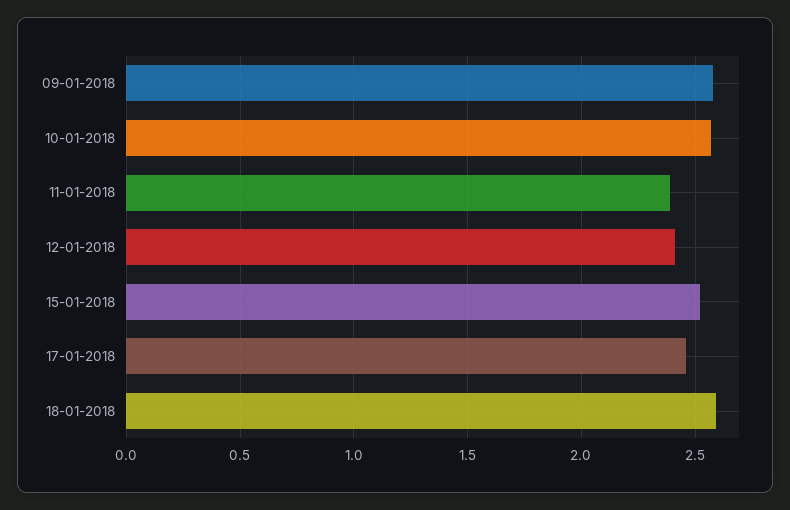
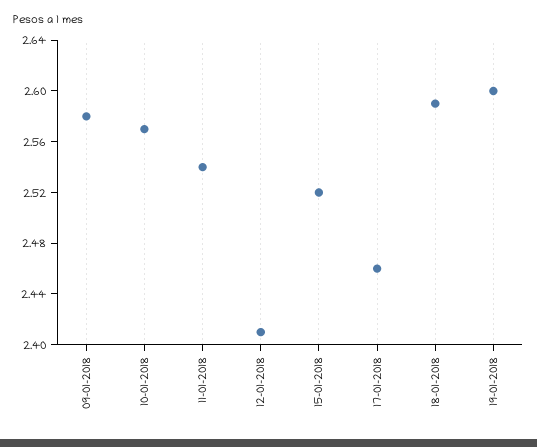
11-01-2018: 2.4 -> 2.54
19-01-2018: none -> 2.6

